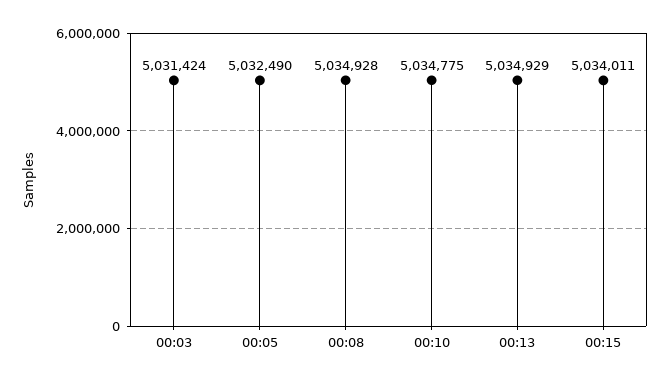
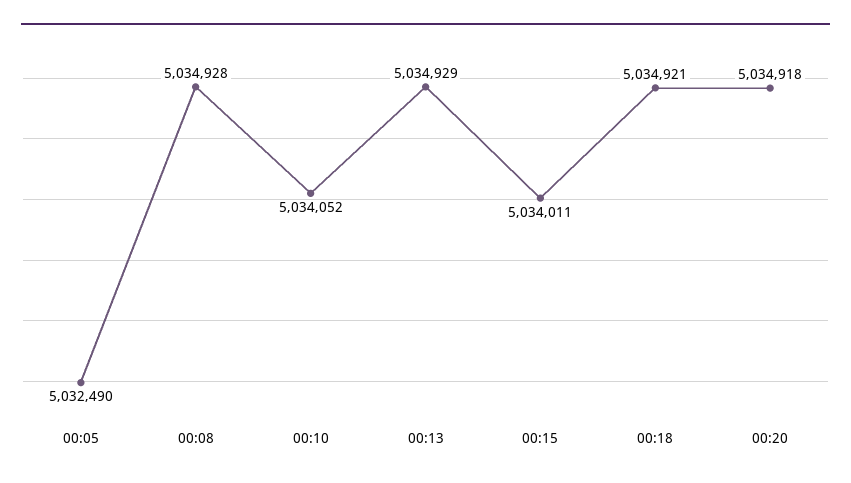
00:03: 5031424 -> none
00:10: 5034775 -> 5034052
00:18: none -> 5034921
00:20: none -> 5034918

